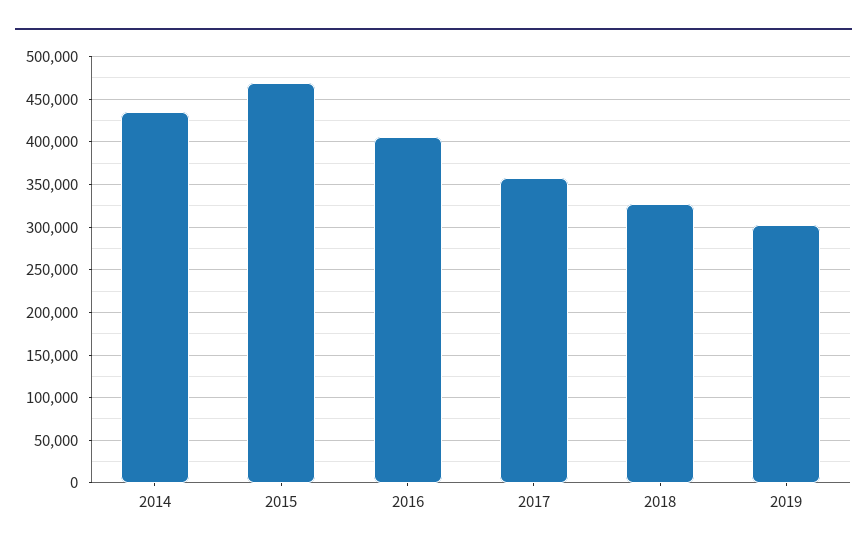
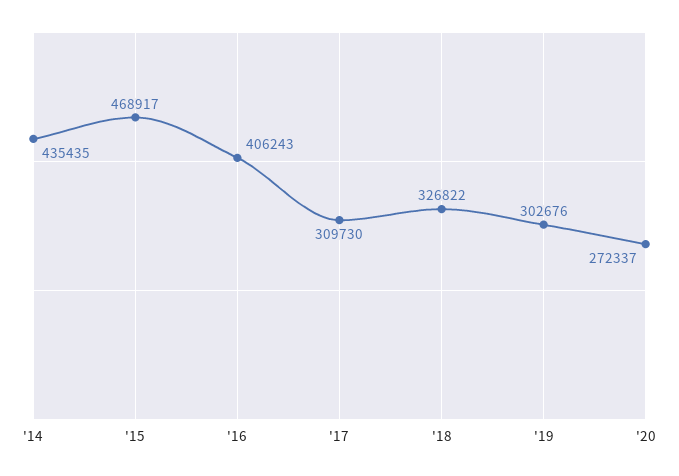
2017: 360000 -> 309730
'20: none -> 272337

